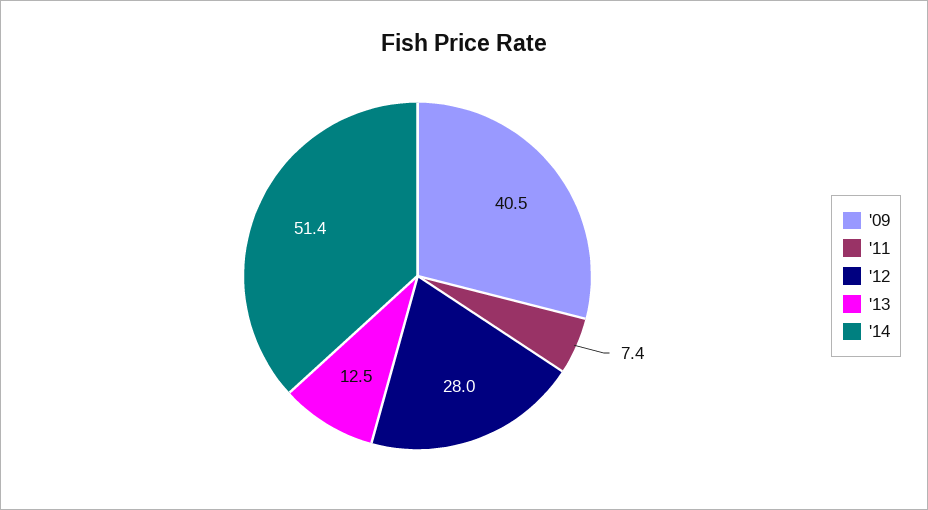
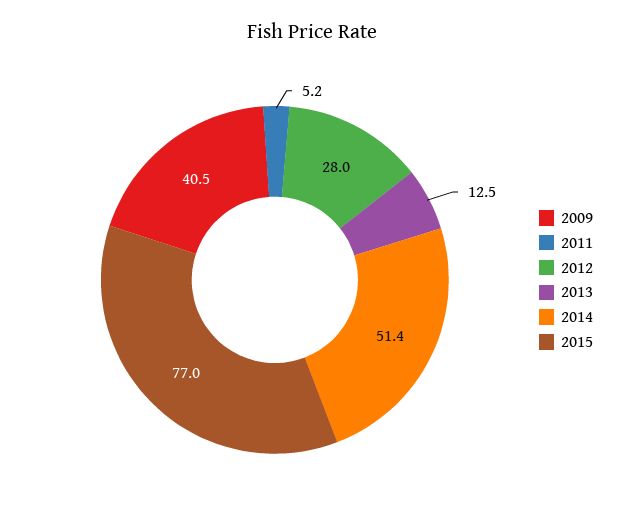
'11: 7.4 -> 5.2
2015: none -> 77

